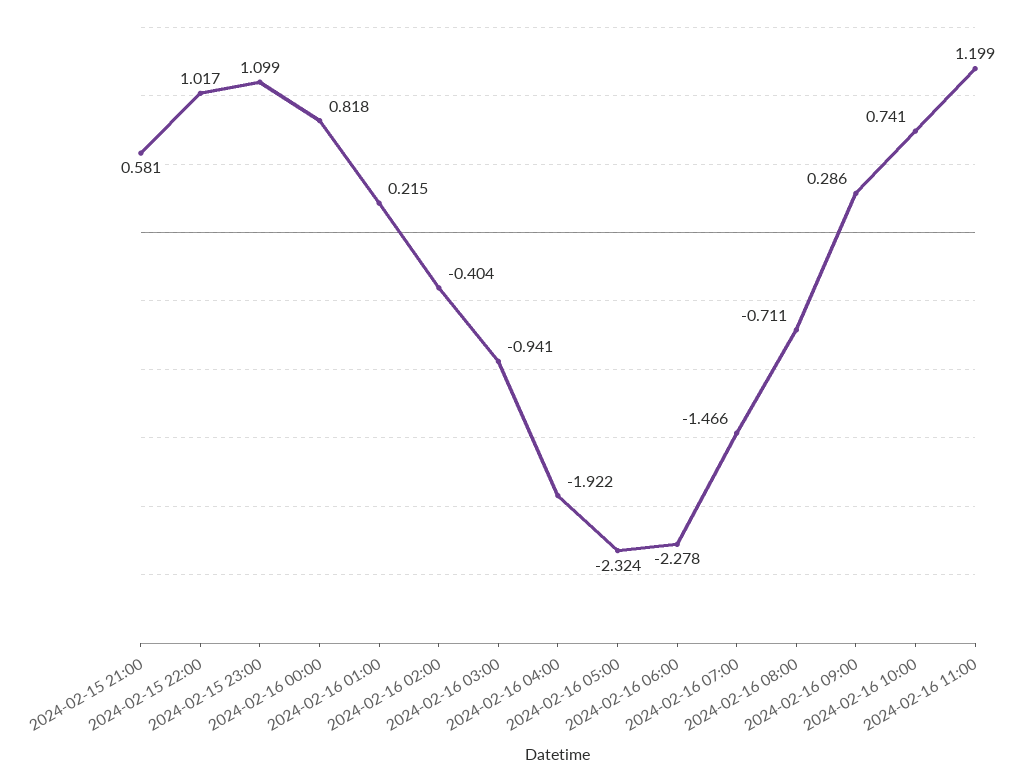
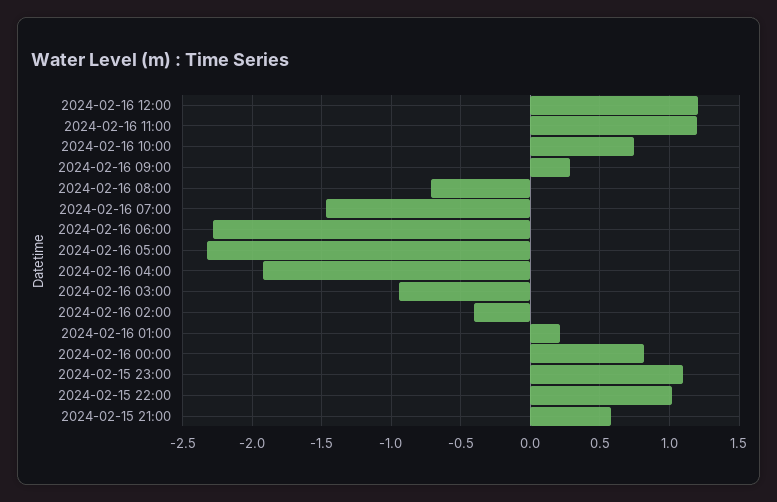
2024-02-16 12:00: none -> 1.2

